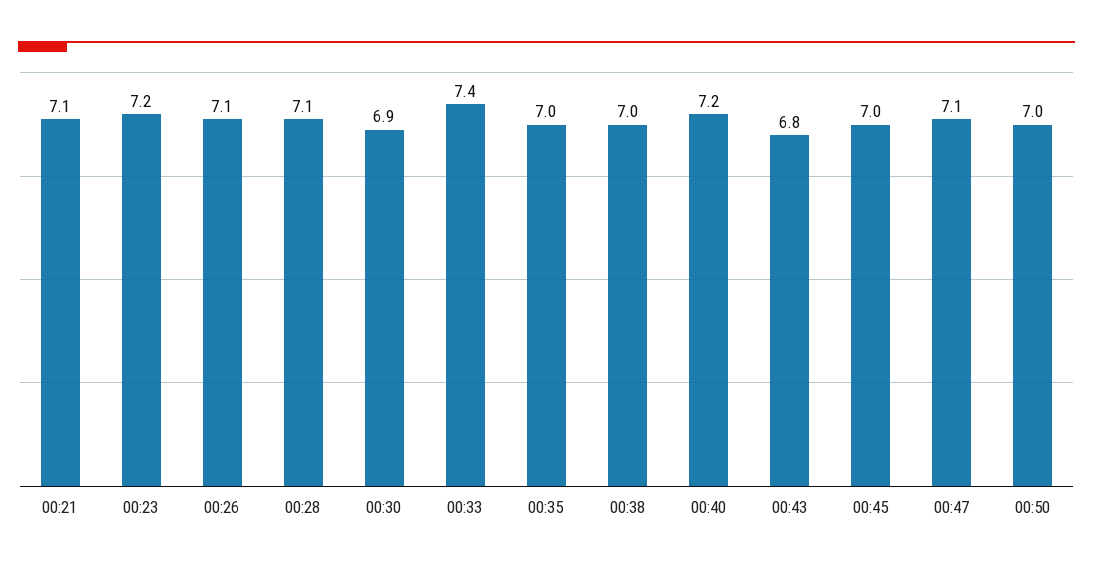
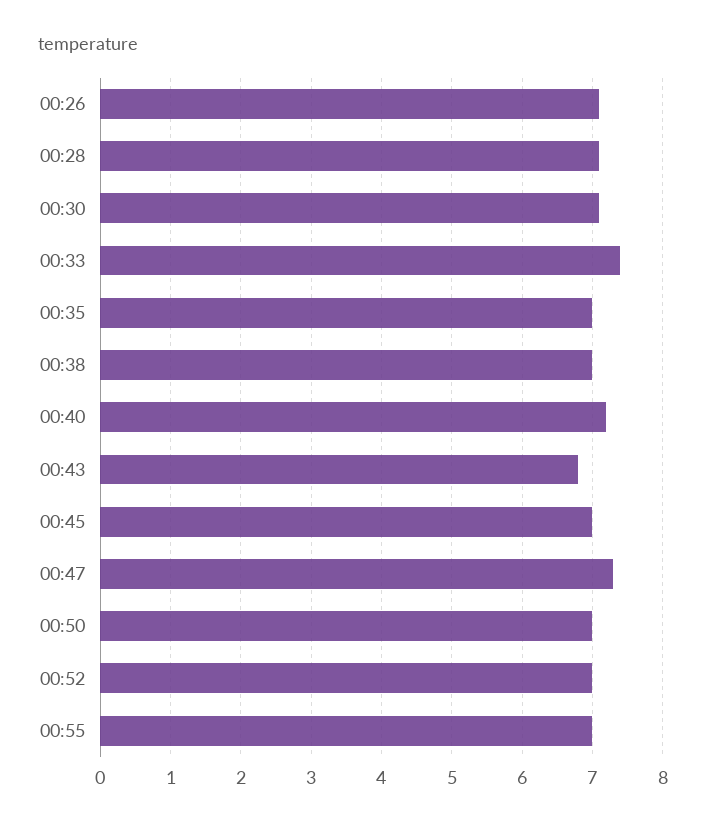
00:21: 7.1 -> none
00:23: 7.2 -> none
00:30: 6.9 -> 7.1
00:47: 7.1 -> 7.3
00:52: none -> 7
00:55: none -> 7

